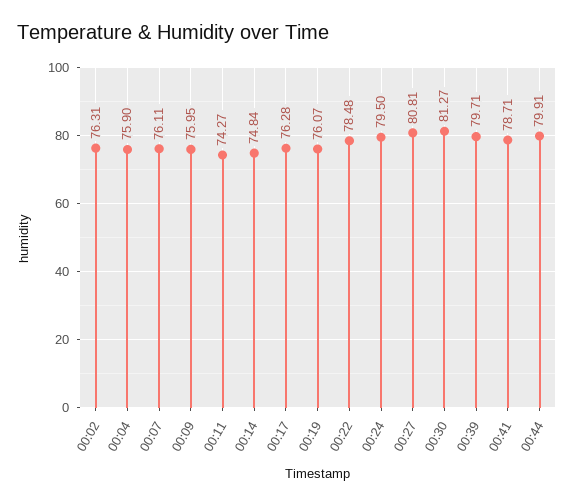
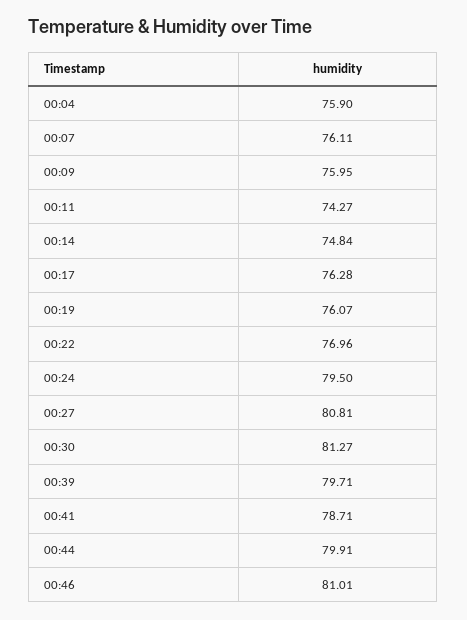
00:02: 76.31 -> none
00:22: 78.48 -> 76.96
00:46: none -> 81.01

